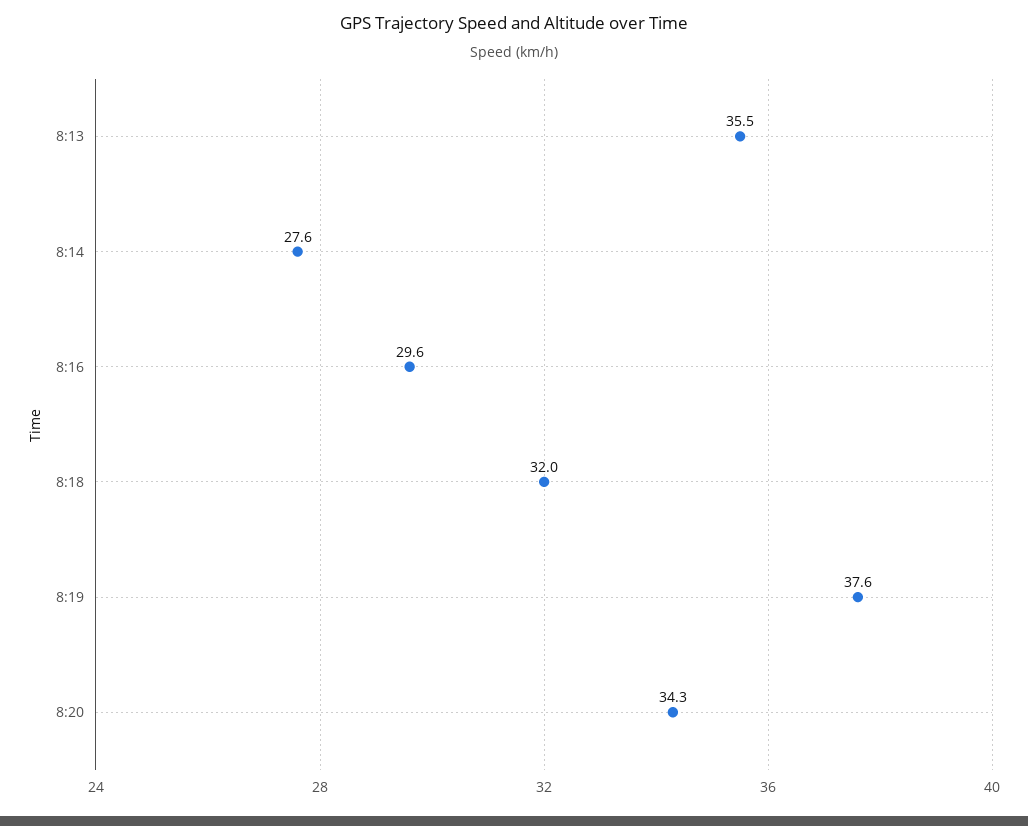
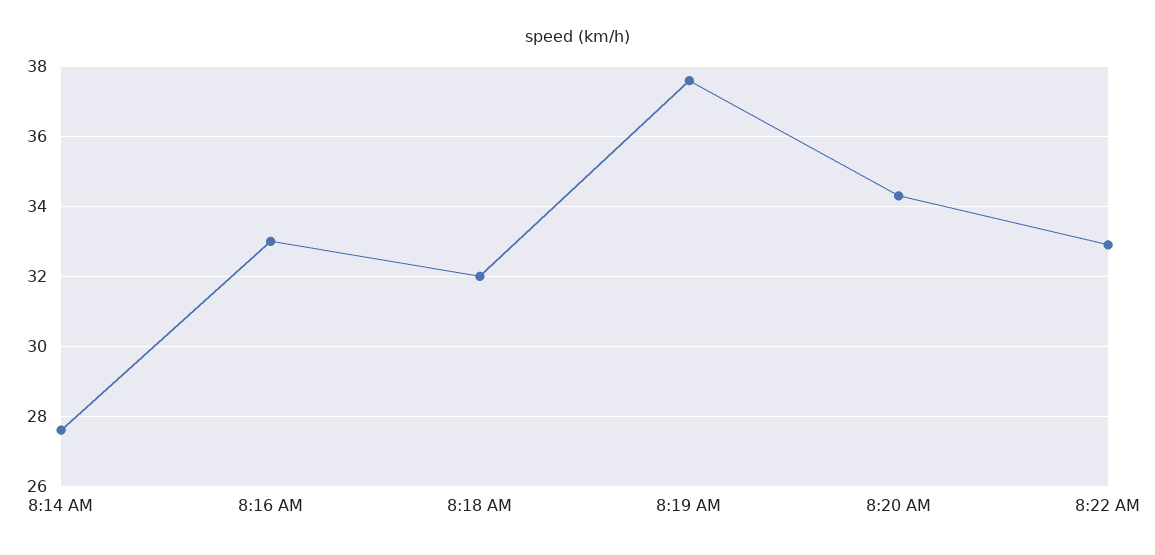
8:13: 35.5 -> none
8:16: 29.6 -> 33
8:22 AM: none -> 33

